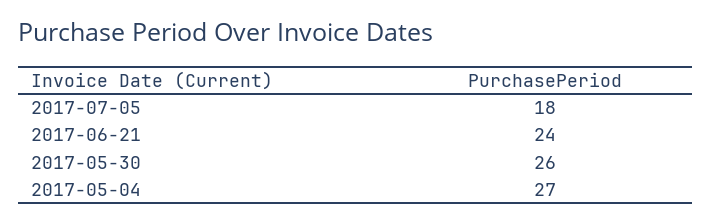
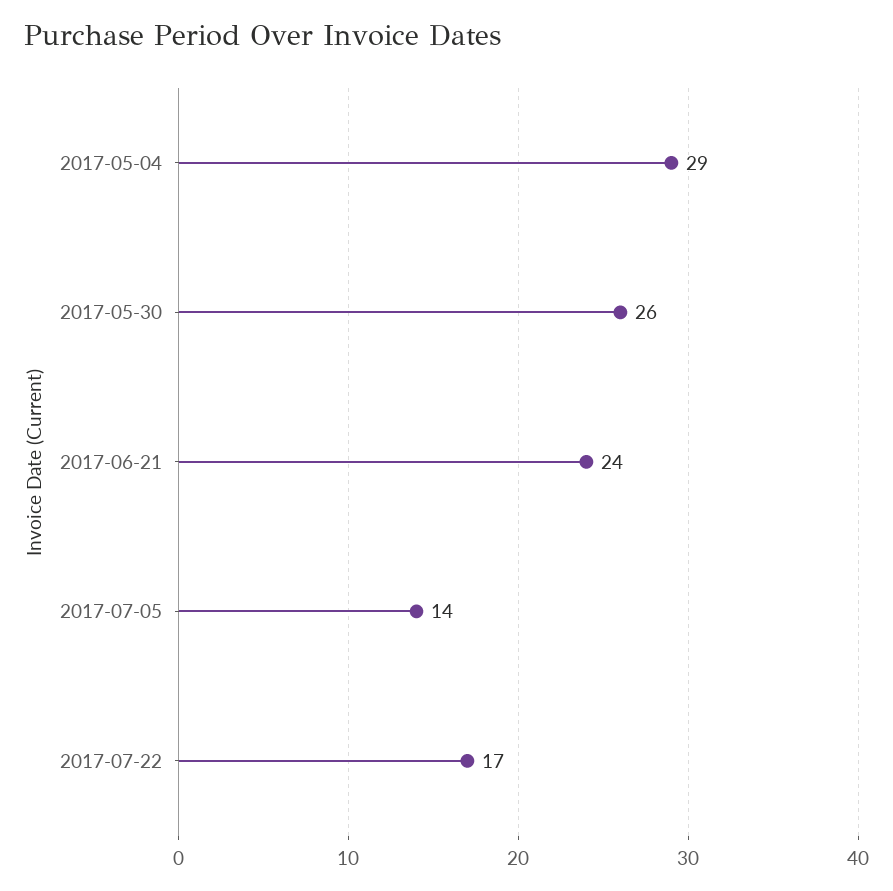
2017-07-05: 18 -> 14
2017-05-04: 27 -> 29
2017-07-22: none -> 17

